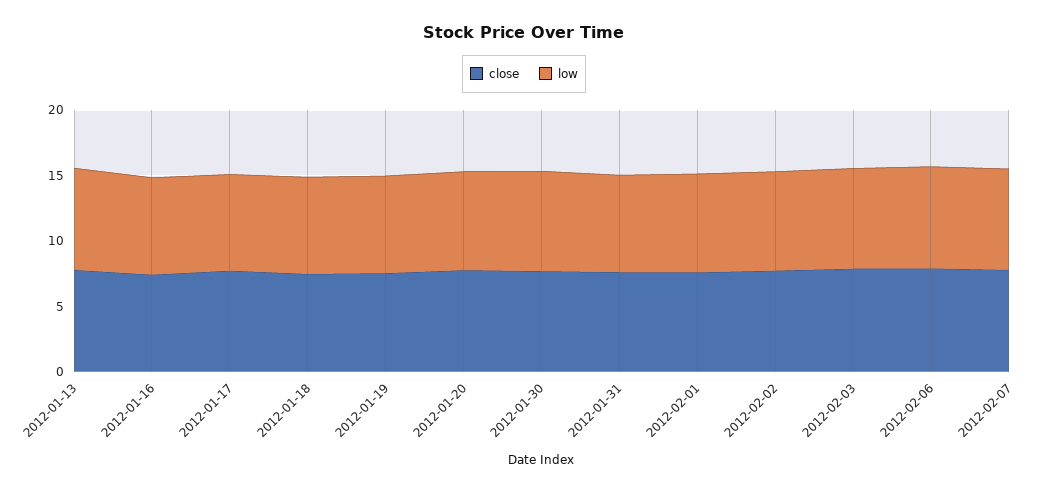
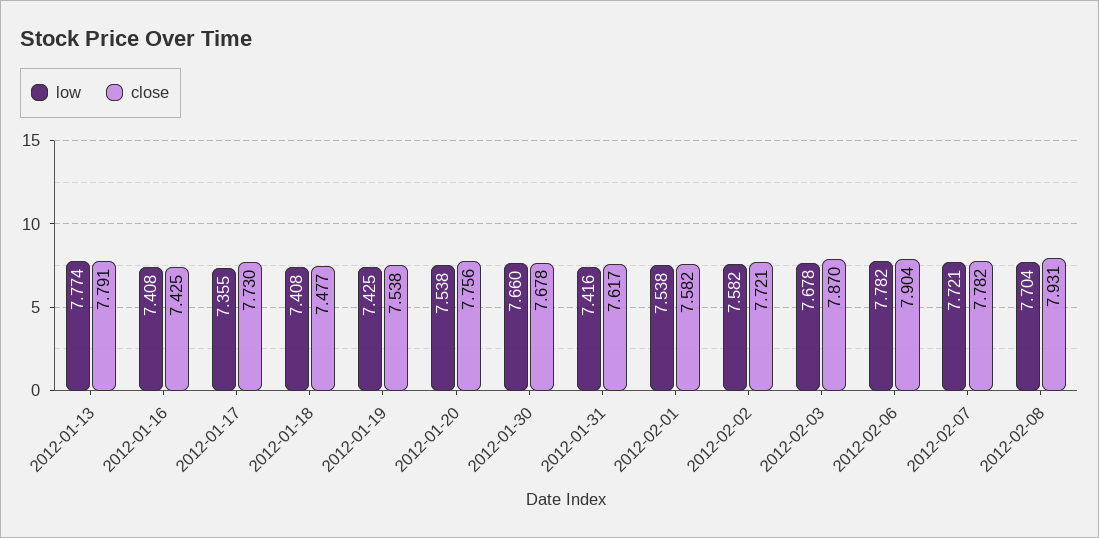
low, 2012-02-08: none -> 7.704
close, 2012-02-08: none -> 7.931

